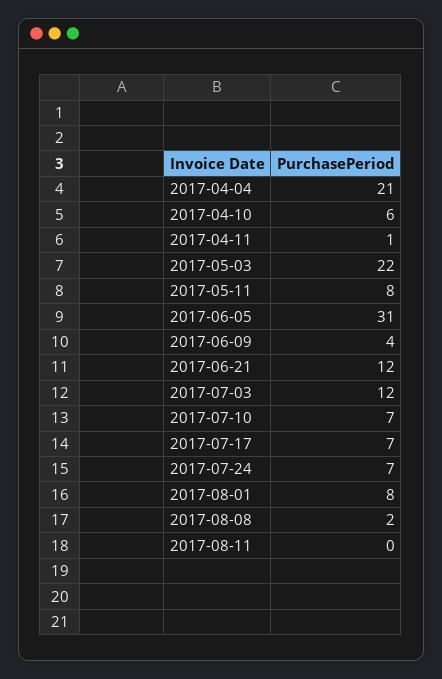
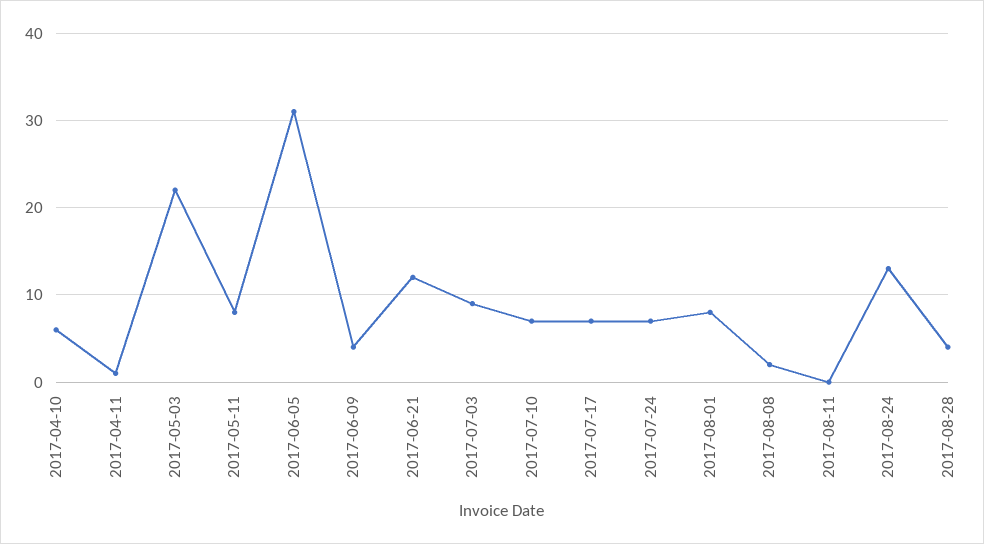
2017-04-04: 21 -> none
2017-07-03: 12 -> 9
2017-08-24: none -> 13
2017-08-28: none -> 4

